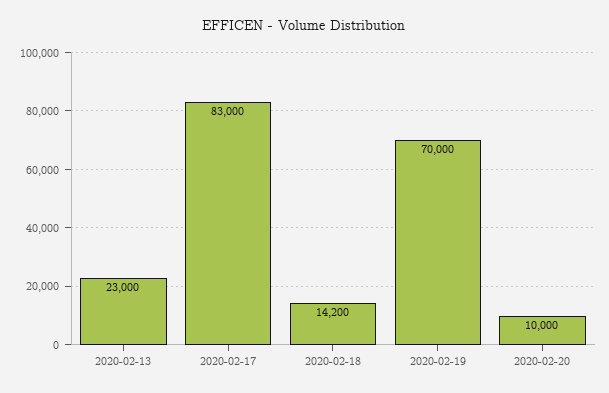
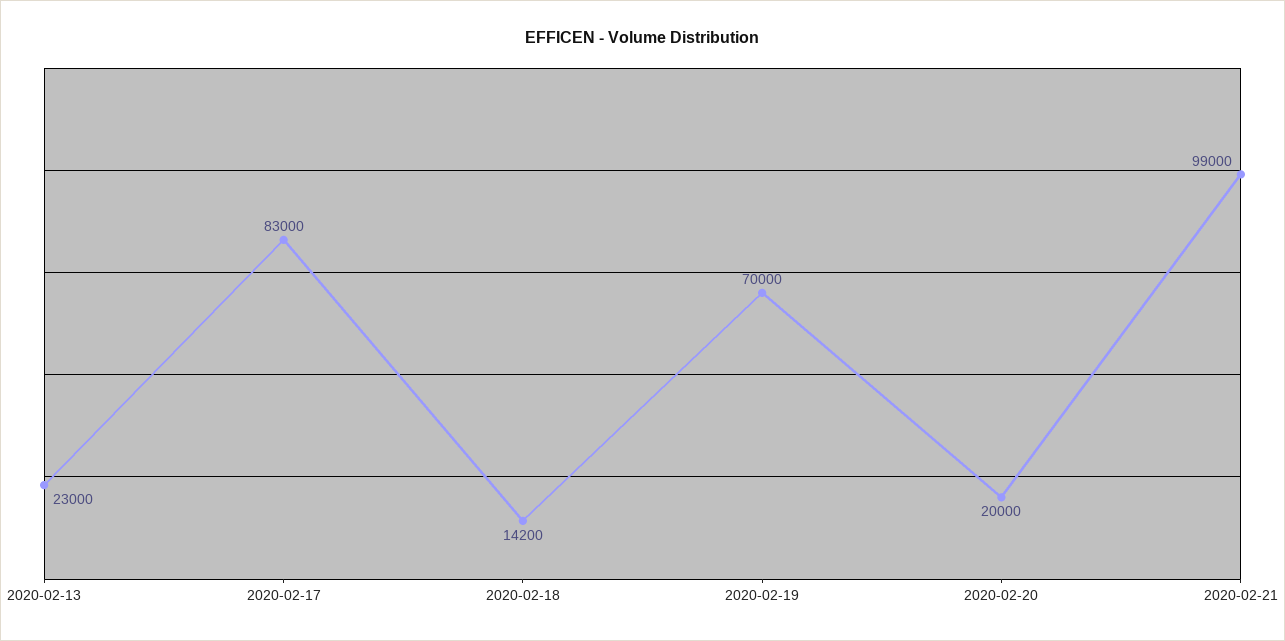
2020-02-20: 10000 -> 20000
2020-02-21: none -> 99000

